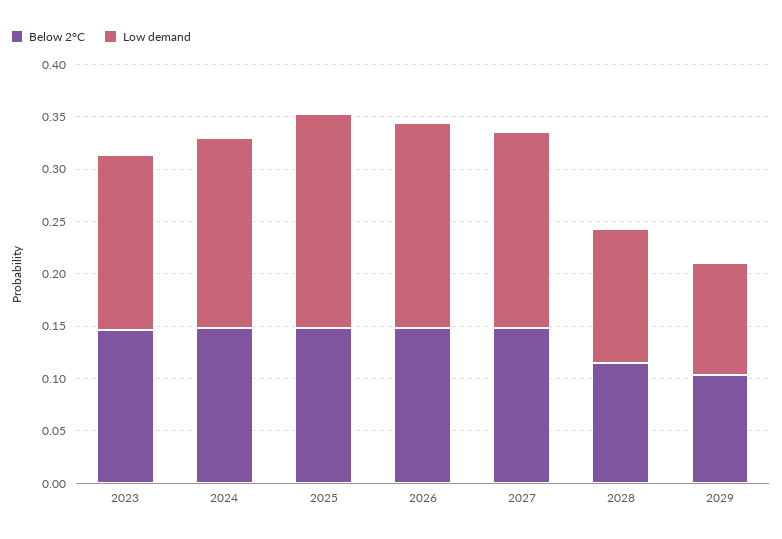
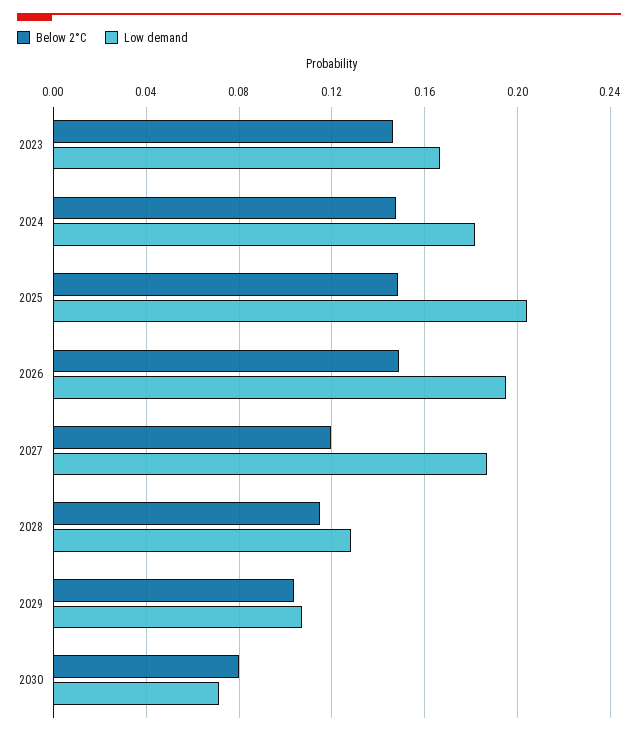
Below 2°C, 2027: 0.15 -> 0.12
Below 2°C, 2030: none -> 0.08
Low demand, 2030: none -> 0.07

